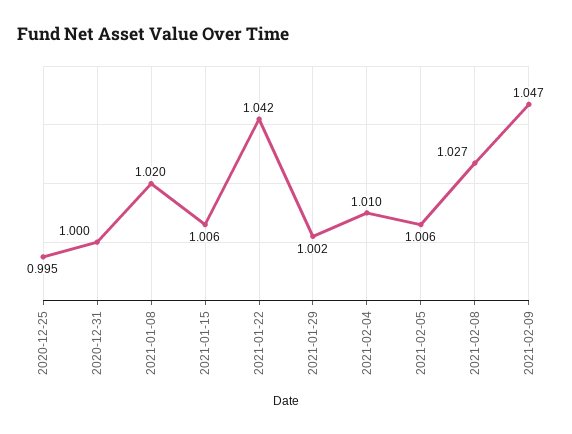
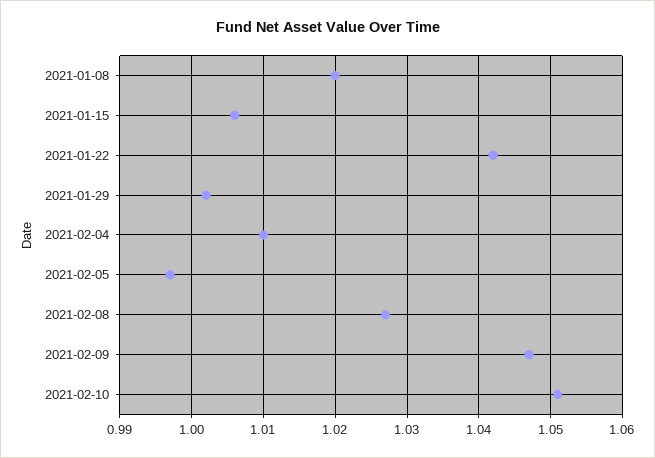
2020-12-25: 0.995 -> none
2020-12-31: 1 -> none
2021-02-05: 1.006 -> 0.997
2021-02-10: none -> 1.051

